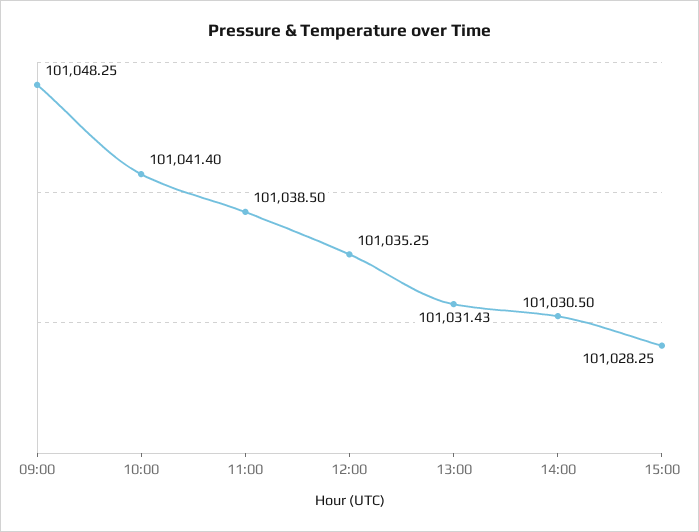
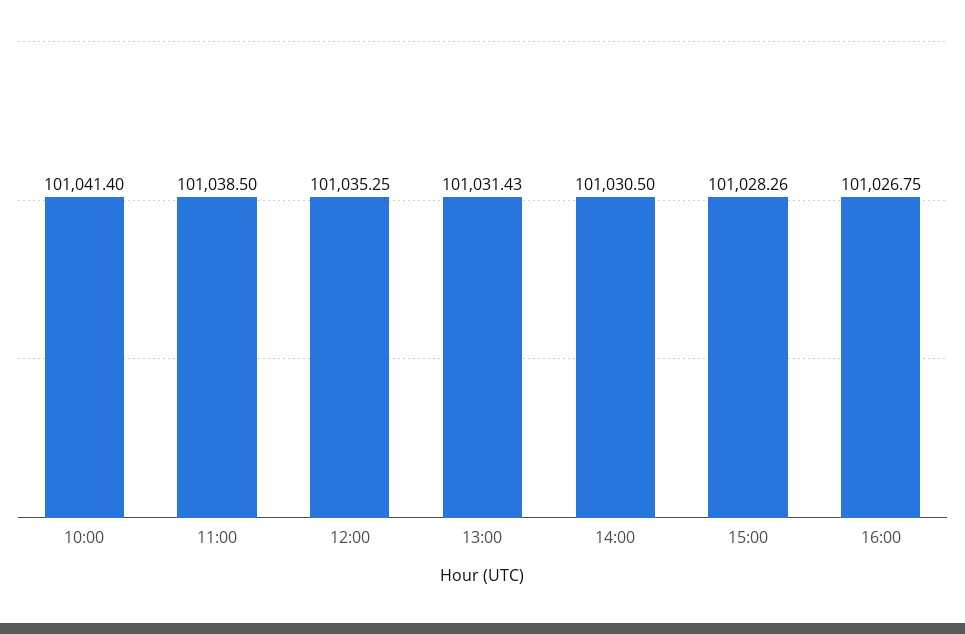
09:00: 101048.25 -> none
15:00: 101028.25 -> 101028.26
16:00: none -> 101026.75

